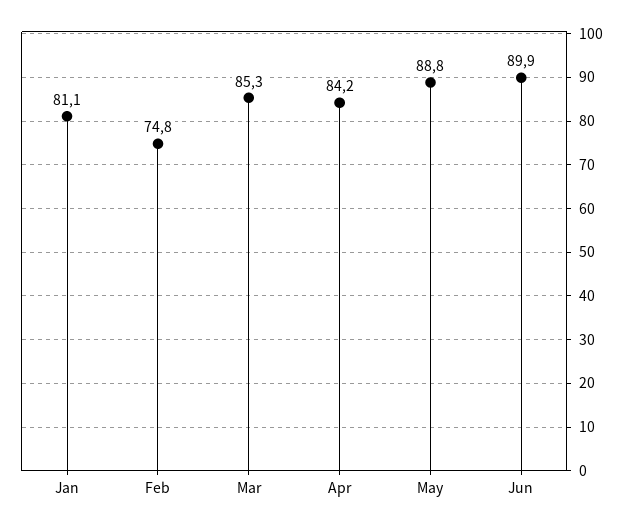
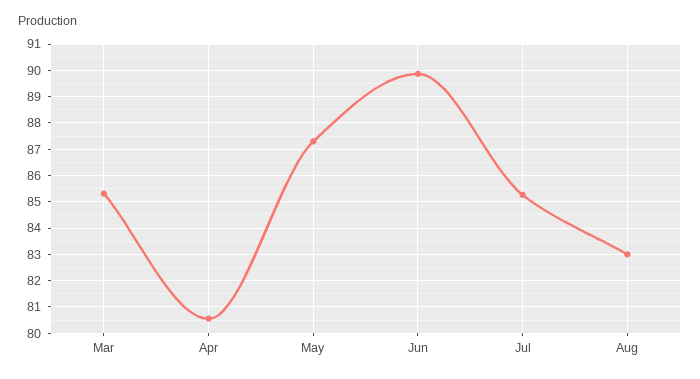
Jan: 81.1 -> none
Feb: 74.8 -> none
Apr: 84.2 -> 80.5
May: 88.8 -> 87.25
Jul: none -> 85.25
Aug: none -> 83

